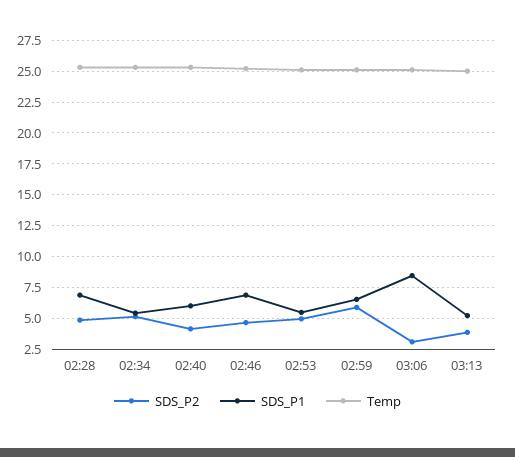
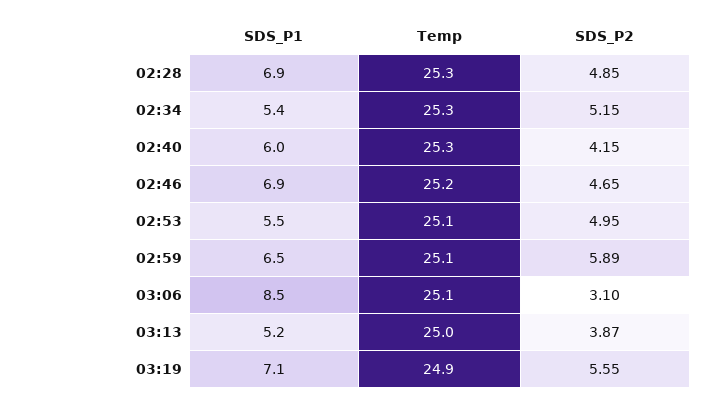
SDS_P1, 03:19: none -> 7.1
Temp, 03:19: none -> 24.9
SDS_P2, 03:19: none -> 5.55

